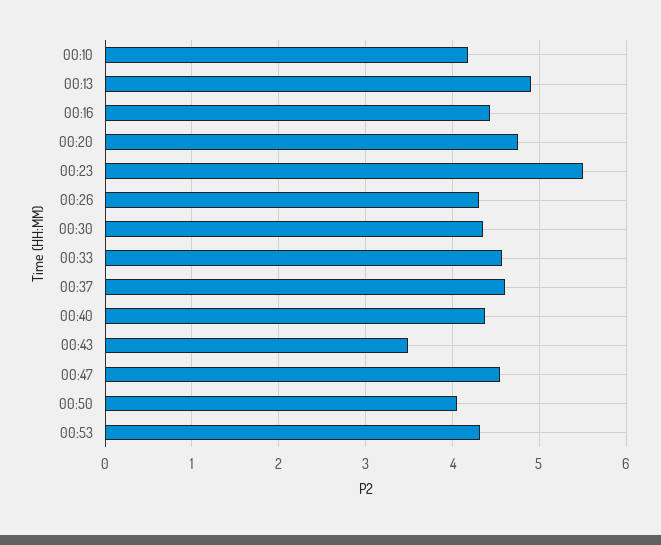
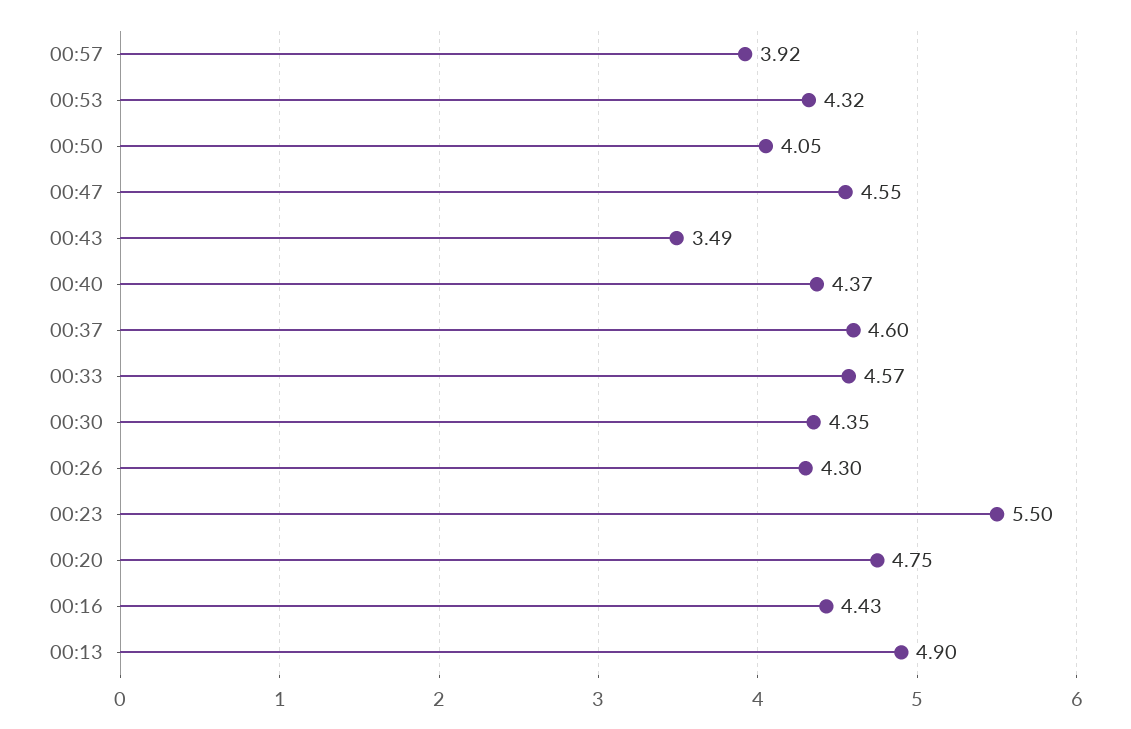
00:10: 4.2 -> none
00:57: none -> 3.92

